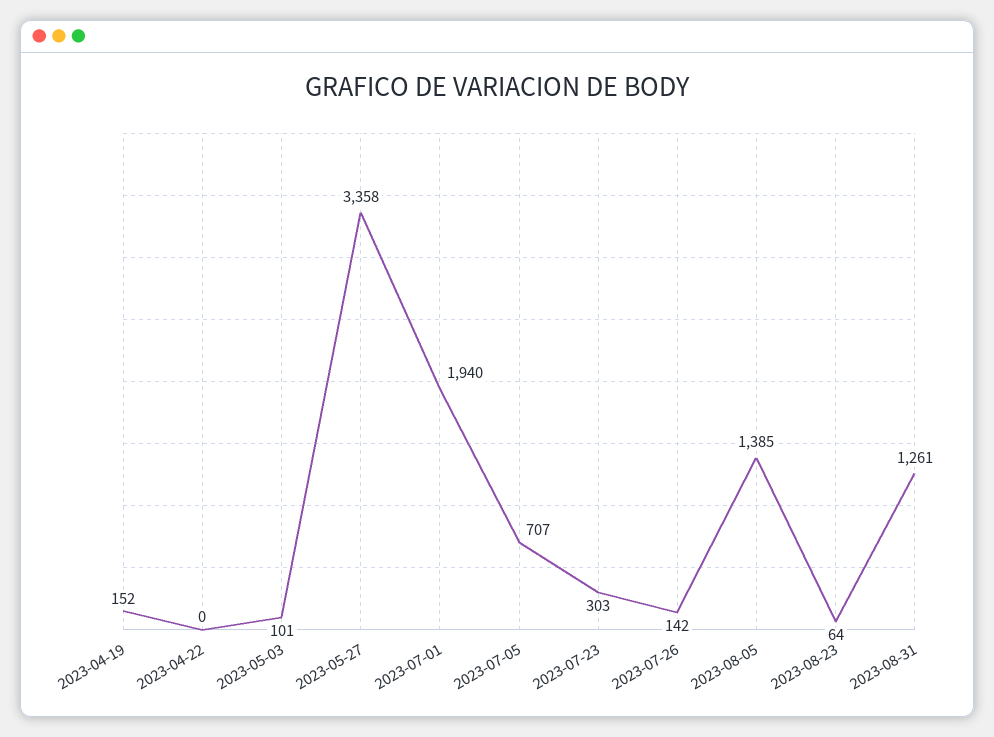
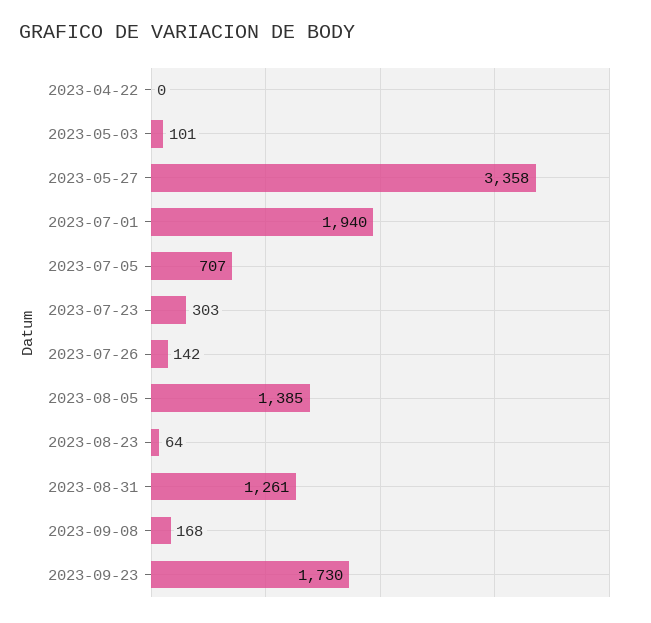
2023-04-19: 152 -> none
2023-09-08: none -> 168
2023-09-23: none -> 1730

